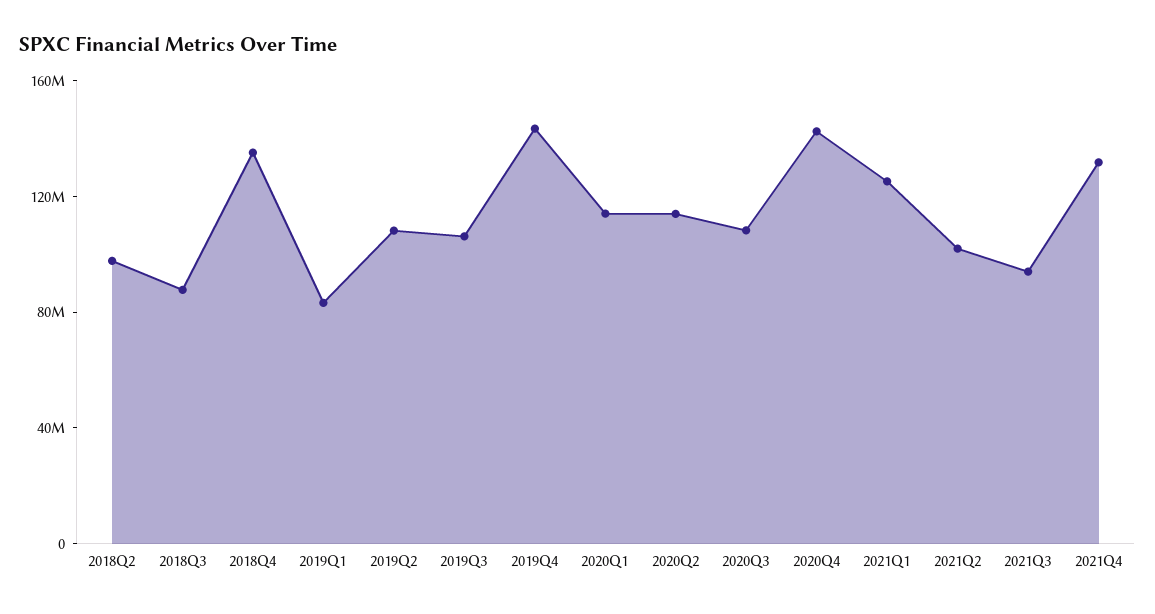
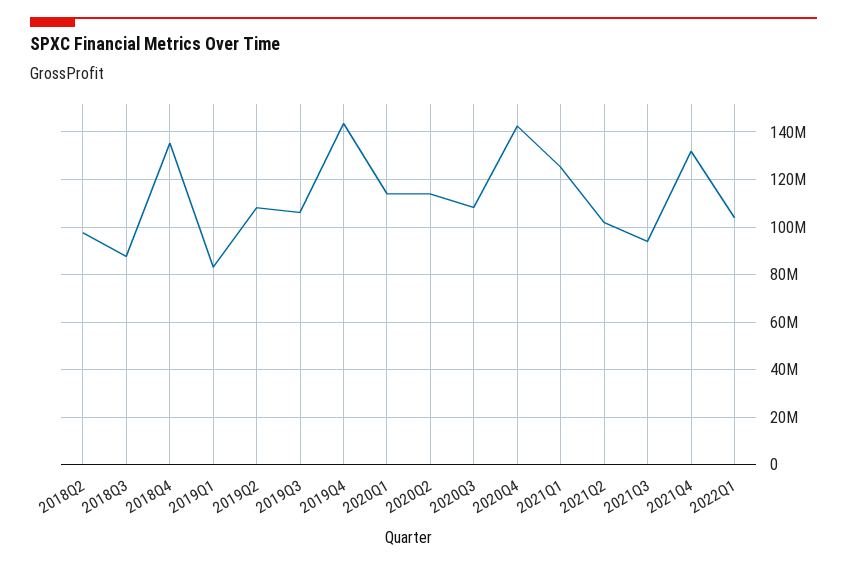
2022Q1: none -> 105000000

